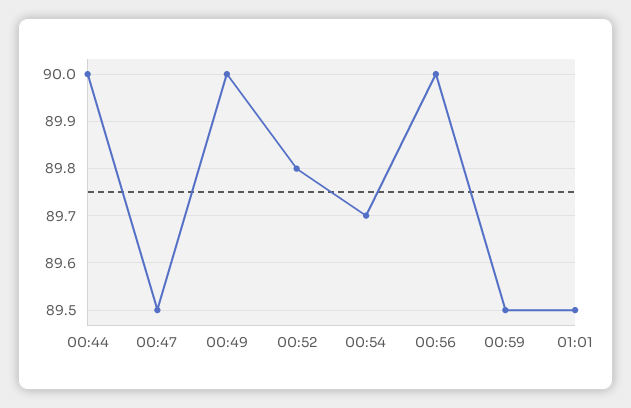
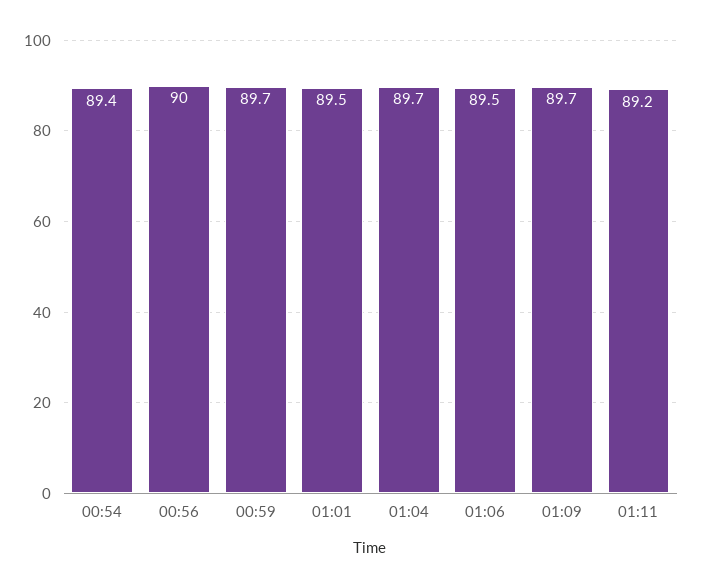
00:44: 90 -> none
00:47: 89.5 -> none
00:49: 90 -> none
00:52: 89.8 -> none
00:54: 89.7 -> 89.4
00:59: 89.5 -> 89.7
01:04: none -> 89.7
01:06: none -> 89.5
01:09: none -> 89.7
01:11: none -> 89.2

